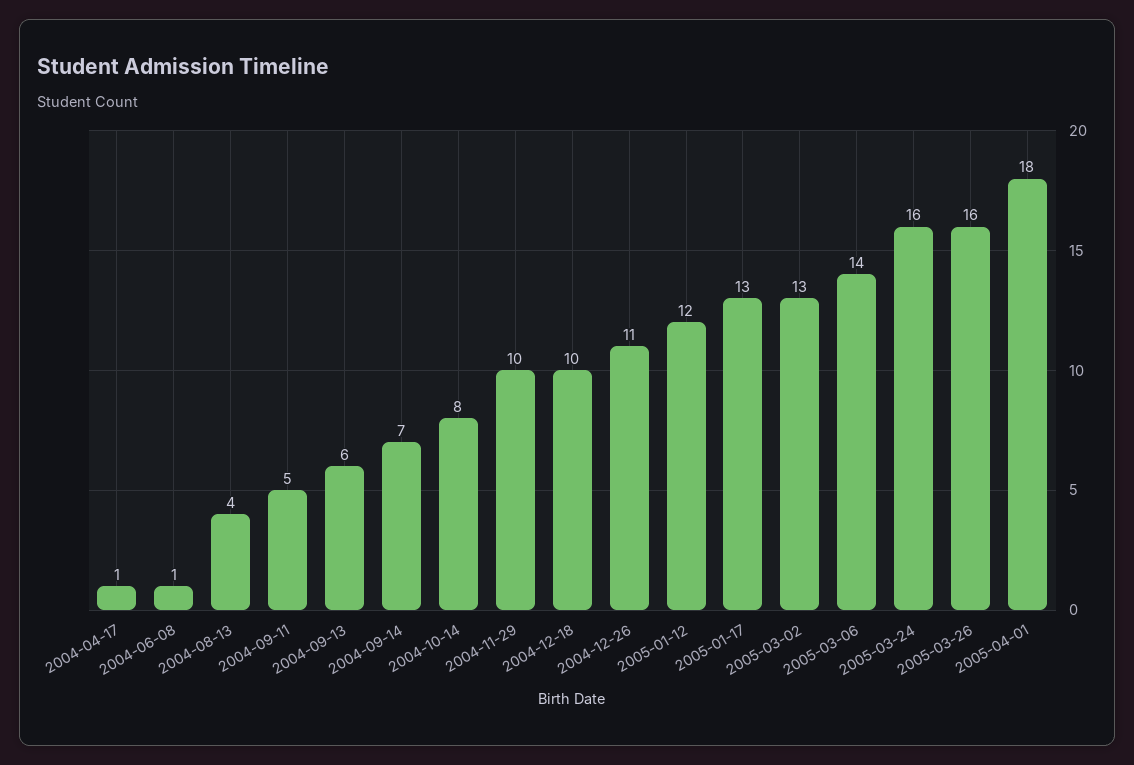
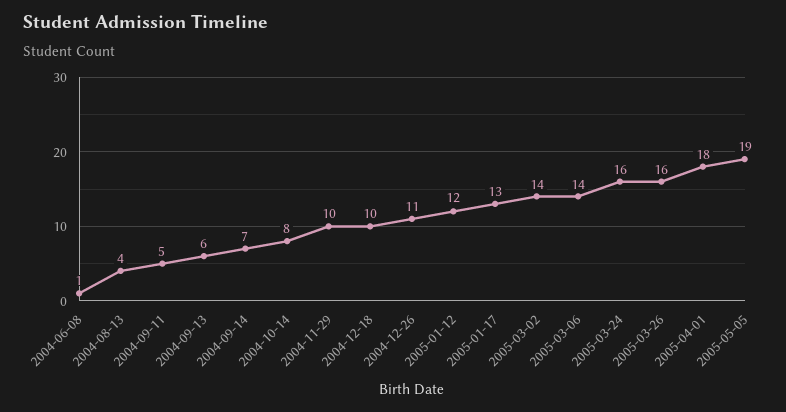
2004-04-17: 1 -> none
2005-03-02: 13 -> 14
2005-05-05: none -> 19

